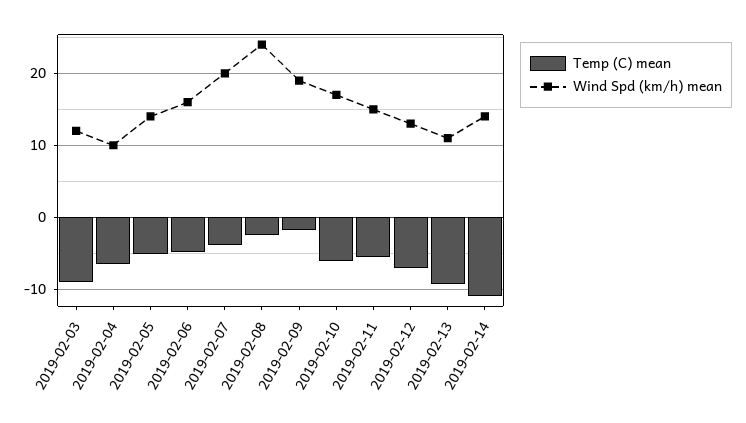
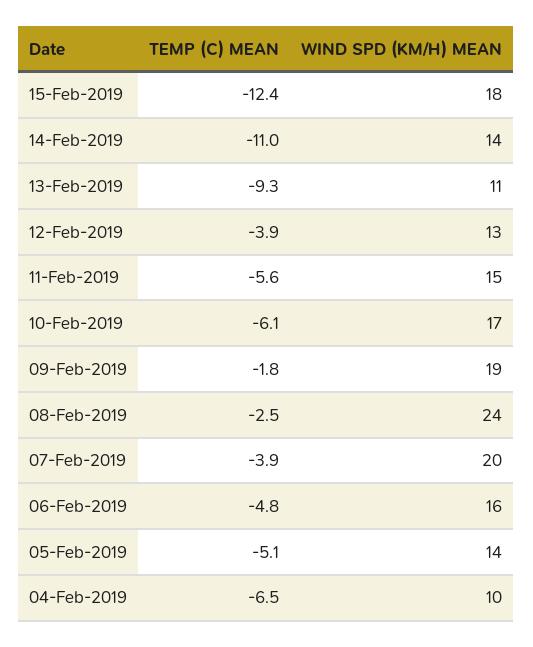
Temp (C) mean, 2019-02-03: -9 -> none
Wind Spd (km/h) mean, 2019-02-03: 12 -> none
Temp (C) mean, 2019-02-12: -7 -> -3.9
Temp (C) mean, 15-Feb-2019: none -> -12.4
Wind Spd (km/h) mean, 15-Feb-2019: none -> 18

